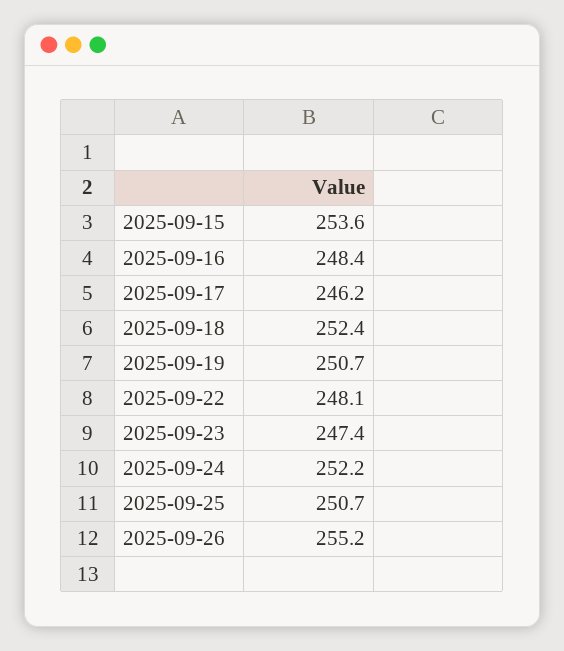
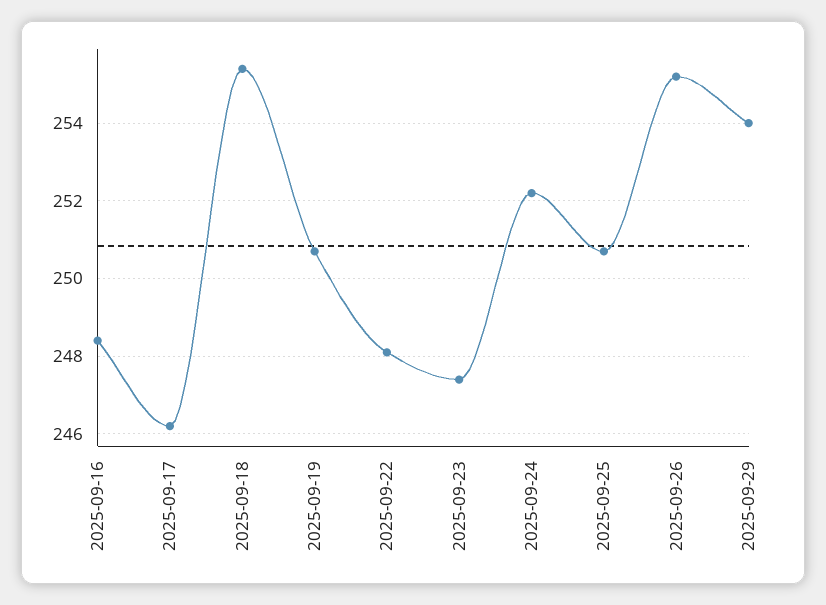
2025-09-15: 253.6 -> none
2025-09-18: 252.4 -> 255.5
2025-09-29: none -> 254

